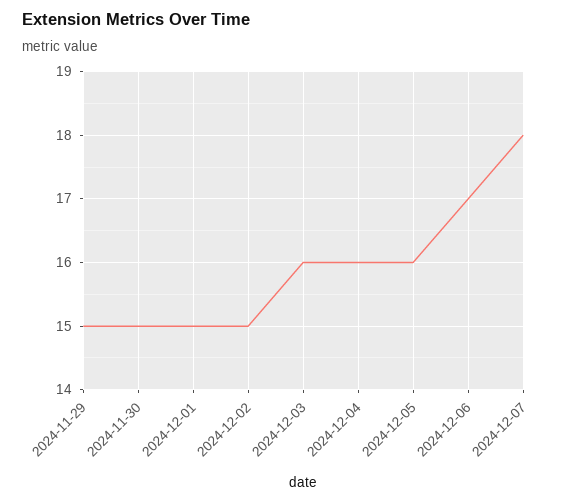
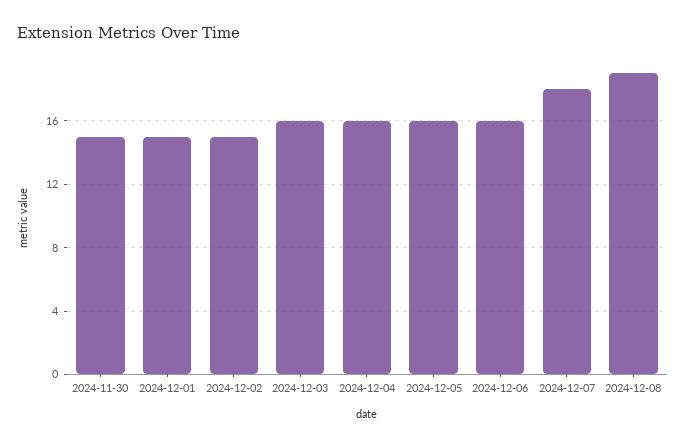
2024-11-29: 15 -> none
2024-12-06: 17 -> 16
2024-12-08: none -> 19

